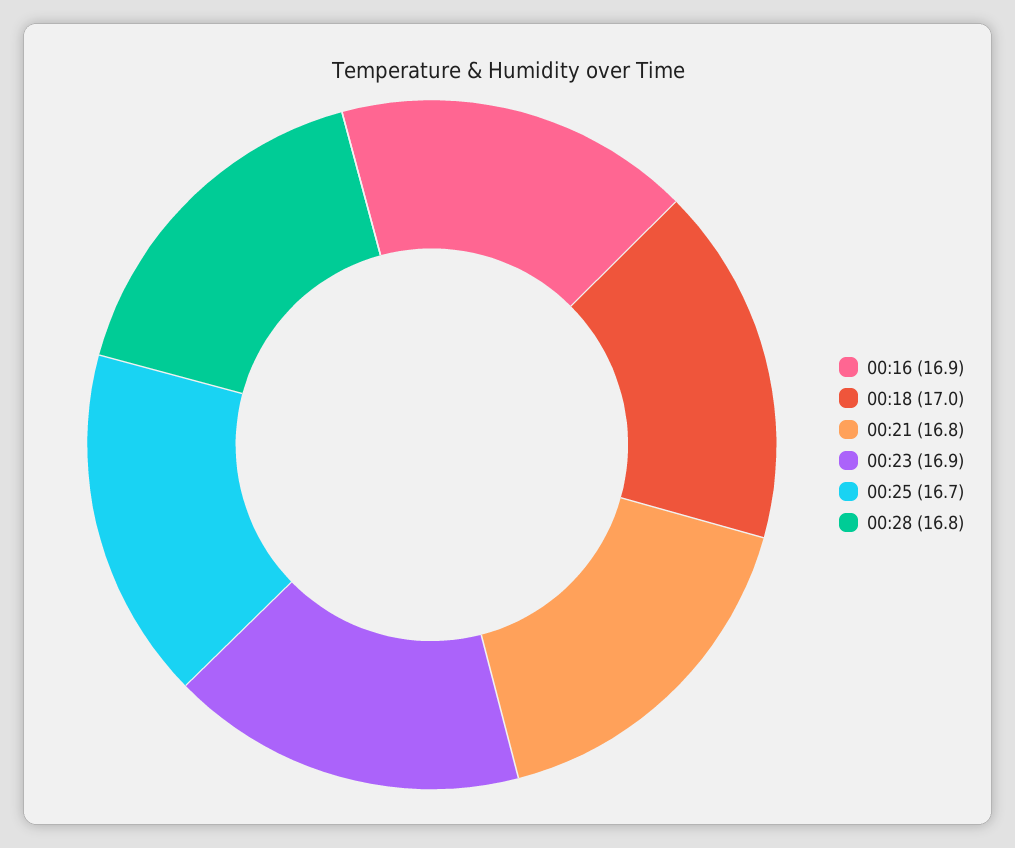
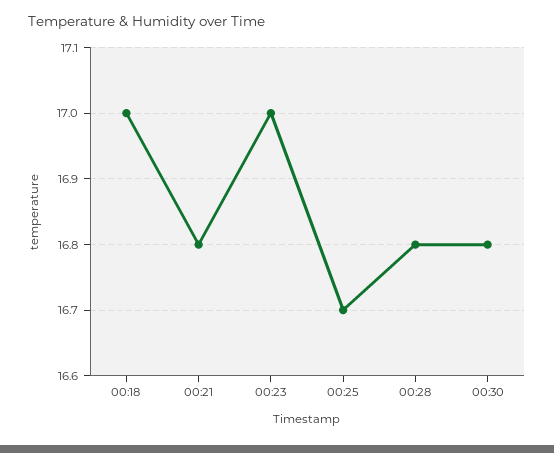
00:16: 16.9 -> none
00:23: 16.9 -> 17
00:30: none -> 16.8

